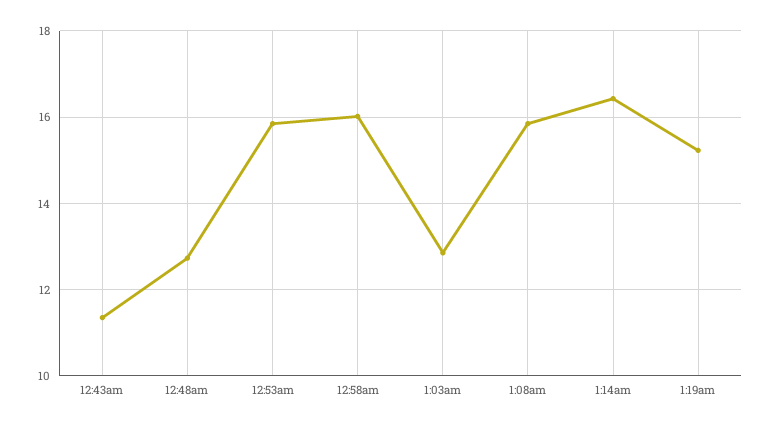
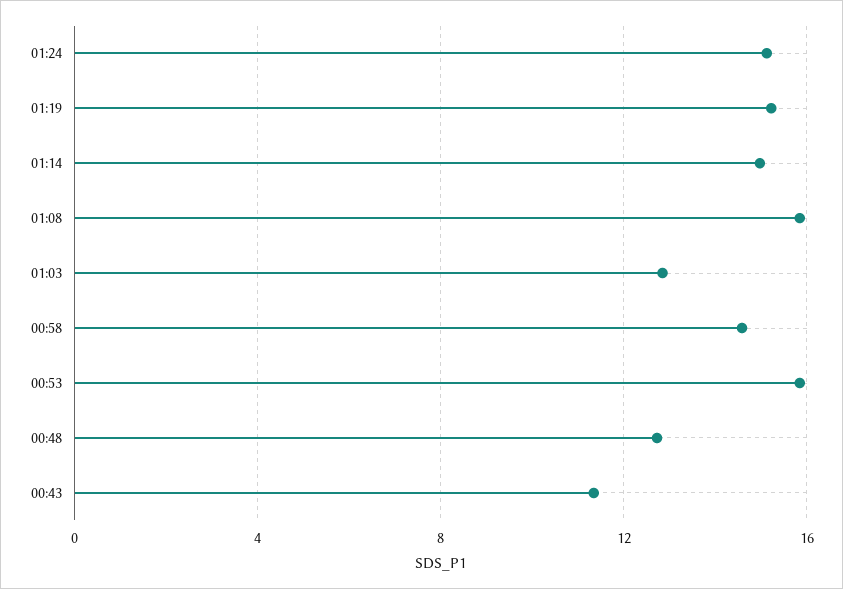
12:58am: 16 -> 14.5
1:14am: 16.4 -> 15
01:24: none -> 15

